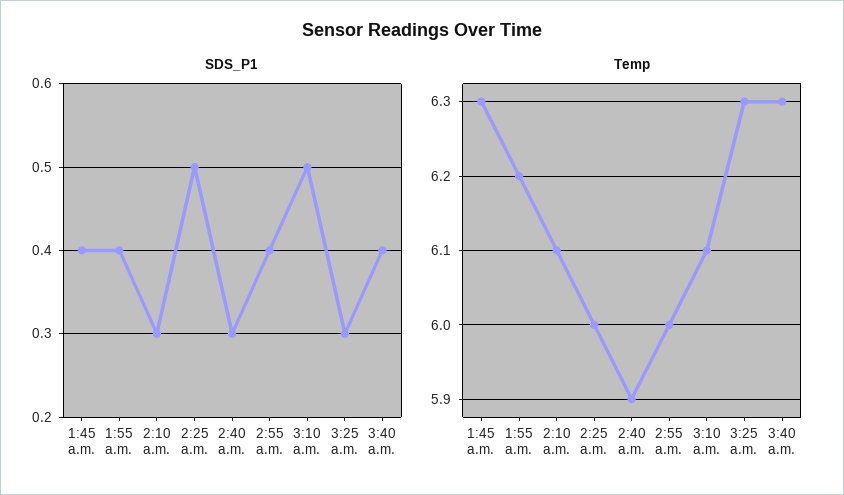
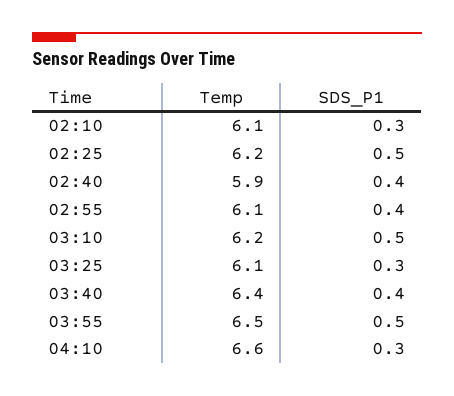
SDS_P1, 1:45 a.m.: 0.4 -> none
SDS_P1, 1:55 a.m.: 0.4 -> none
SDS_P1, 2:40 a.m.: 0.3 -> 0.4
Temp, 1:45 a.m.: 6.3 -> none
Temp, 1:55 a.m.: 6.2 -> none
Temp, 2:25 a.m.: 6 -> 6.2
Temp, 2:55 a.m.: 6 -> 6.1
Temp, 3:10 a.m.: 6.1 -> 6.2
Temp, 3:25 a.m.: 6.3 -> 6.1
Temp, 3:40 a.m.: 6.3 -> 6.4
Temp, 03:55: none -> 6.5
SDS_P1, 03:55: none -> 0.5
Temp, 04:10: none -> 6.6
SDS_P1, 04:10: none -> 0.3

